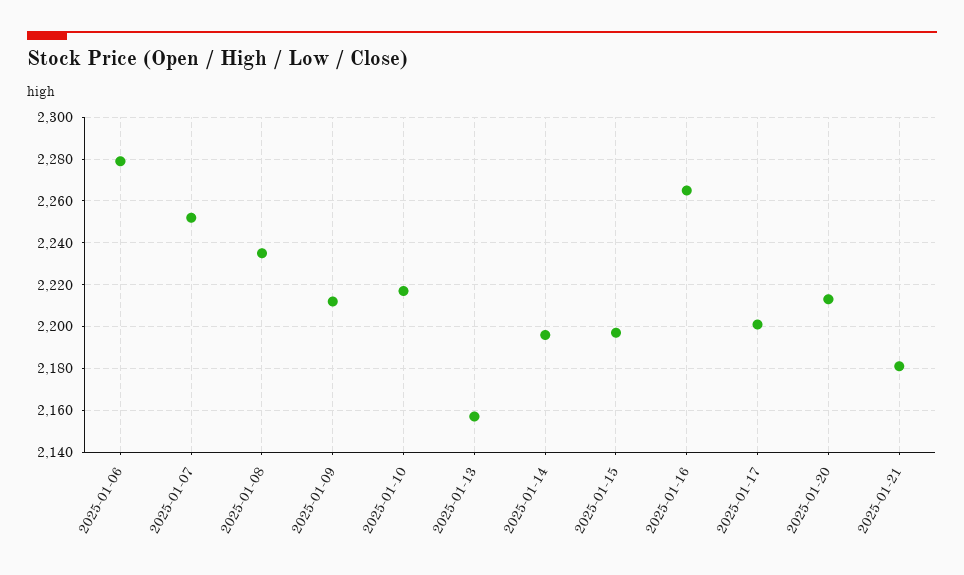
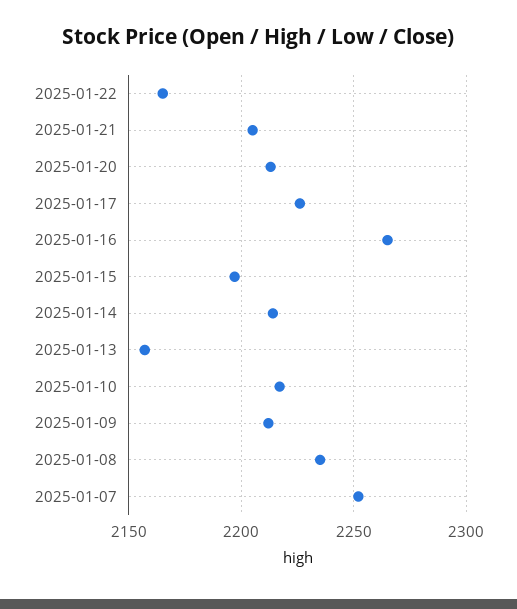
2025-01-06: 2280 -> none
2025-01-14: 2195 -> 2215
2025-01-17: 2200 -> 2225
2025-01-21: 2180 -> 2205
2025-01-22: none -> 2165

